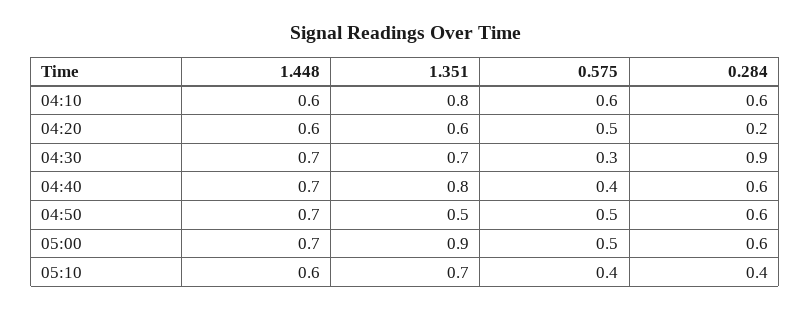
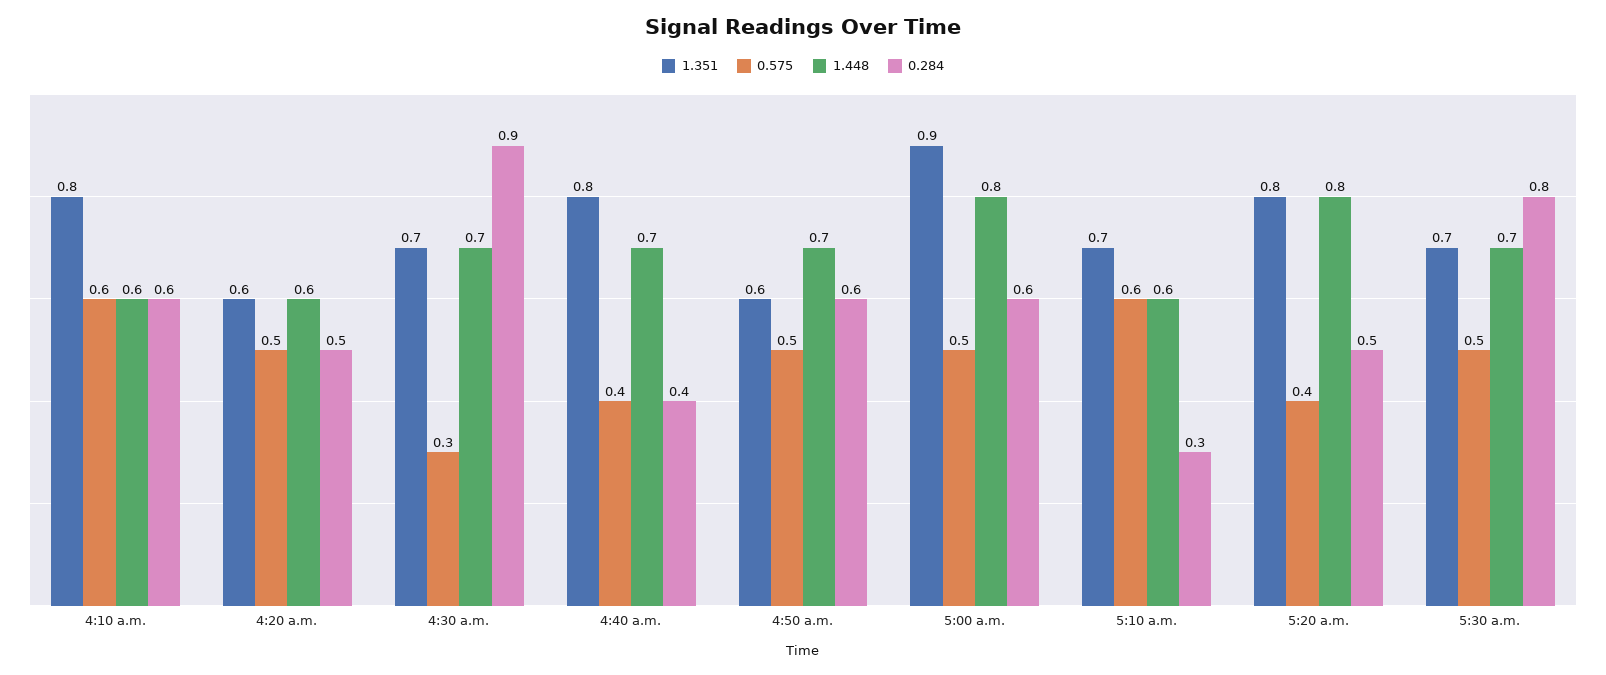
0.284, 04:20: 0.2 -> 0.5
0.284, 04:40: 0.6 -> 0.4
1.351, 04:50: 0.5 -> 0.6
1.448, 05:00: 0.7 -> 0.8
0.575, 05:10: 0.4 -> 0.6
0.284, 05:10: 0.4 -> 0.3
1.351, 5:20 a.m.: none -> 0.8
0.575, 5:20 a.m.: none -> 0.4
1.448, 5:20 a.m.: none -> 0.8
0.284, 5:20 a.m.: none -> 0.5
1.351, 5:30 a.m.: none -> 0.7
0.575, 5:30 a.m.: none -> 0.5
1.448, 5:30 a.m.: none -> 0.7
0.284, 5:30 a.m.: none -> 0.8

